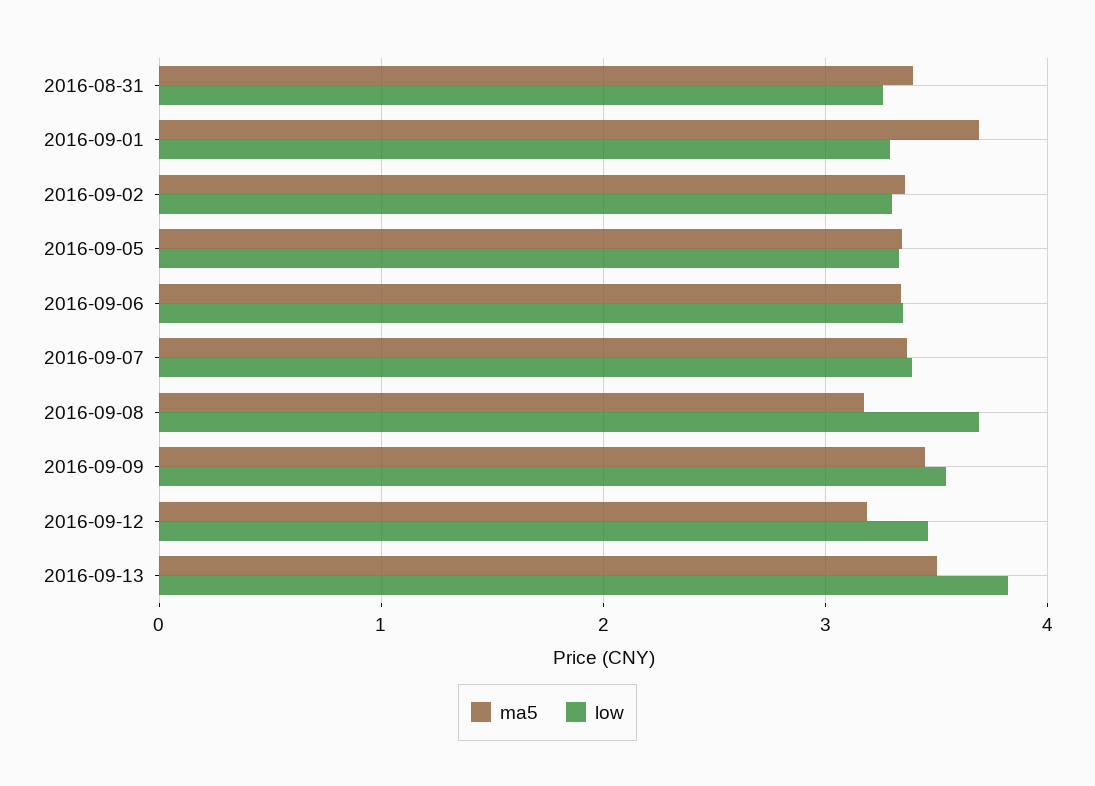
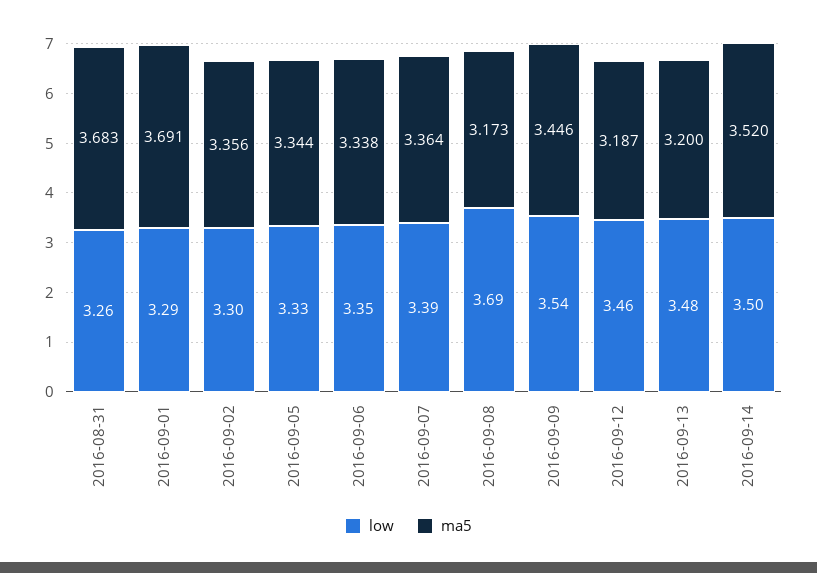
ma5, 2016-08-31: 3.4 -> 3.683
ma5, 2016-09-13: 3.5 -> 3.2
low, 2016-09-13: 3.8 -> 3.48
low, 2016-09-14: none -> 3.5
ma5, 2016-09-14: none -> 3.52

